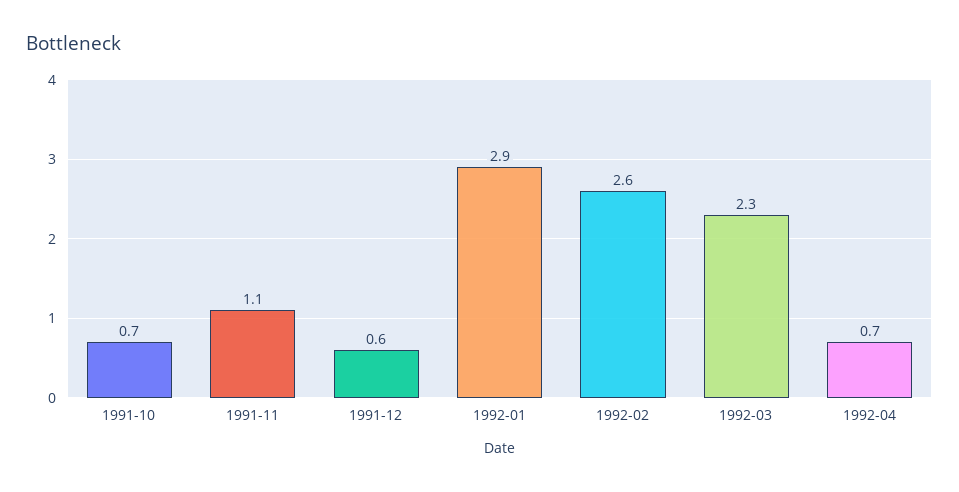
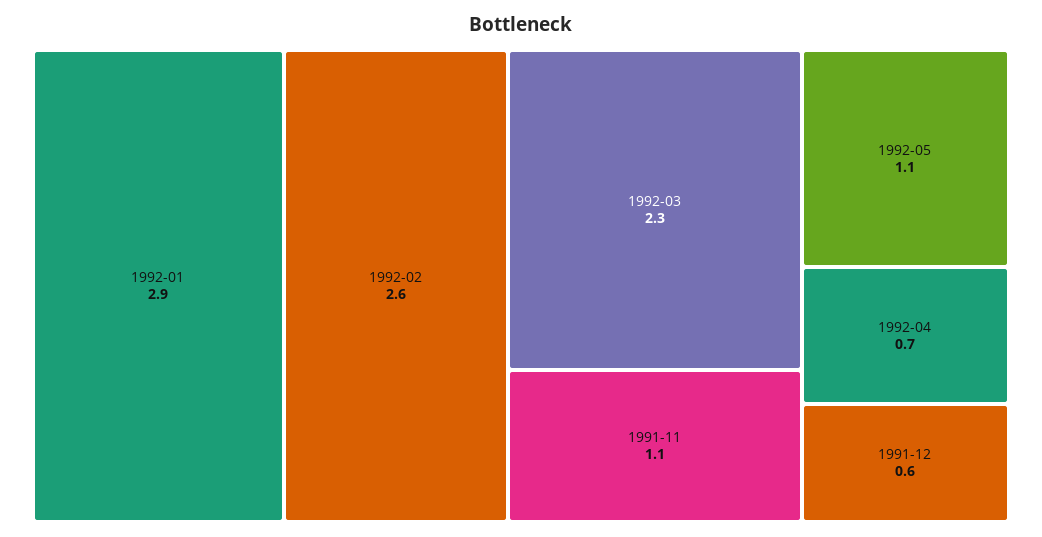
1991-10: 0.7 -> none
1992-05: none -> 1.1

